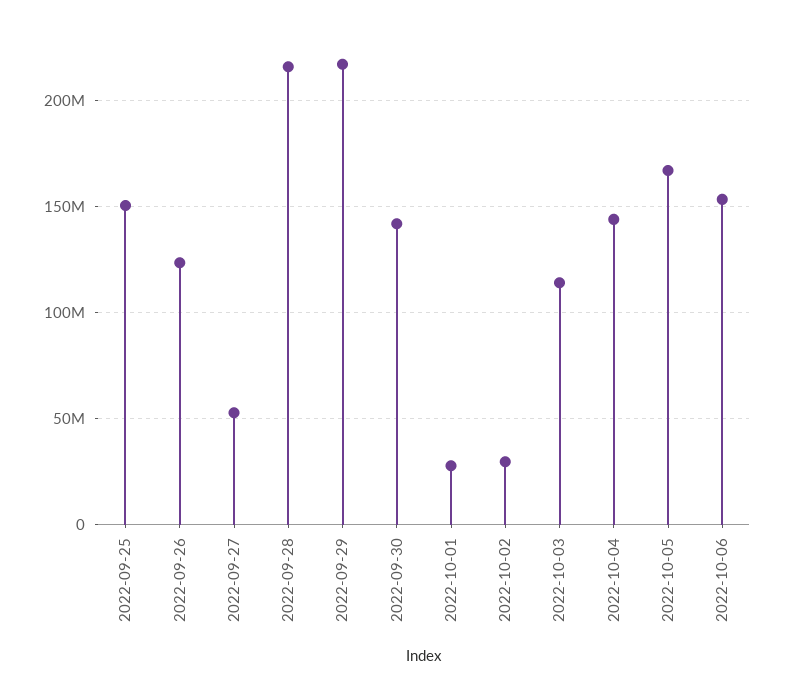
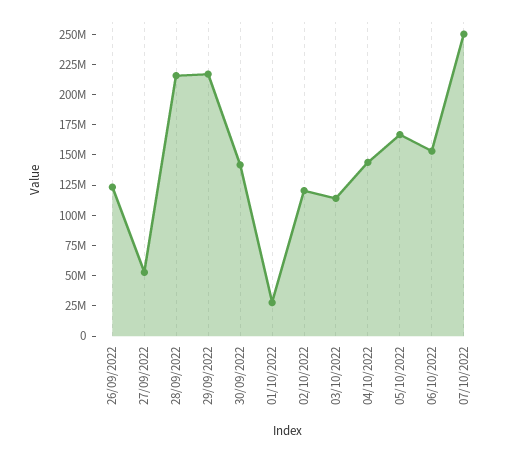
2022-09-25: 150000000 -> none
2022-10-02: 30000000 -> 125000000
07/10/2022: none -> 250000000

